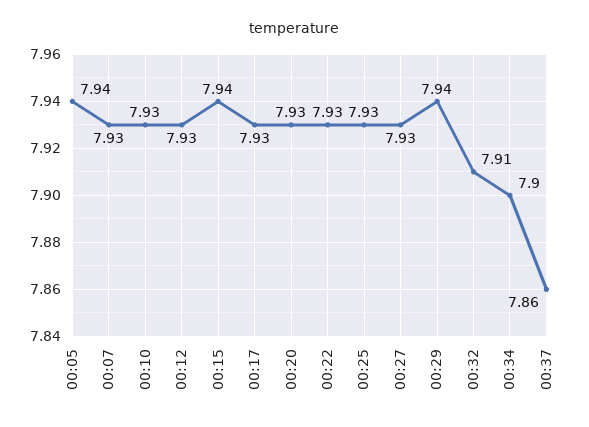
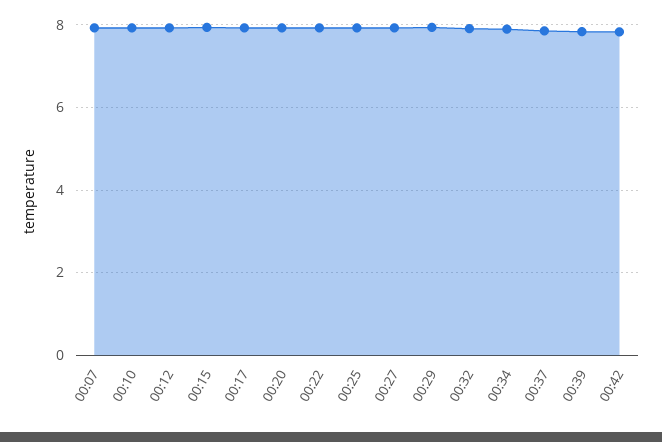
00:05: 7.94 -> none
00:39: none -> 7.8
00:42: none -> 7.8

